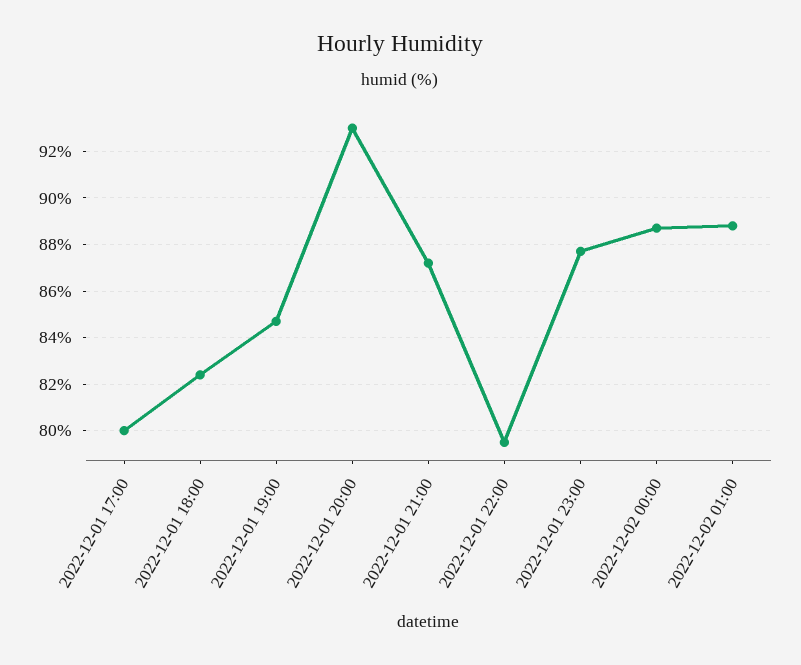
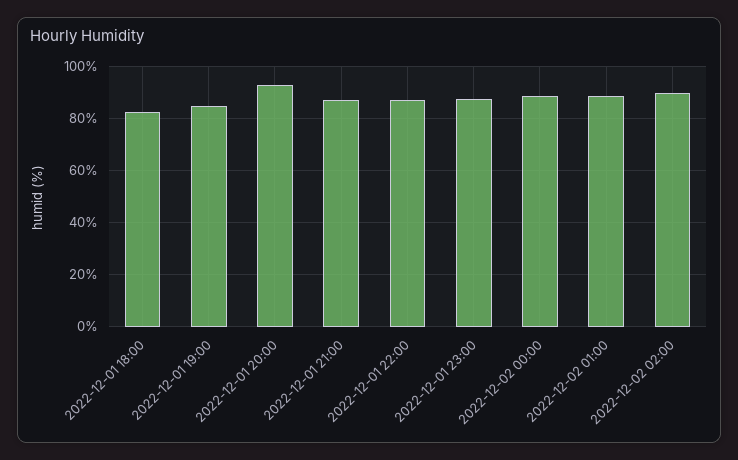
2022-12-01 17:00: 80 -> none
2022-12-01 22:00: 79.5 -> 87.5
2022-12-02 02:00: none -> 90

